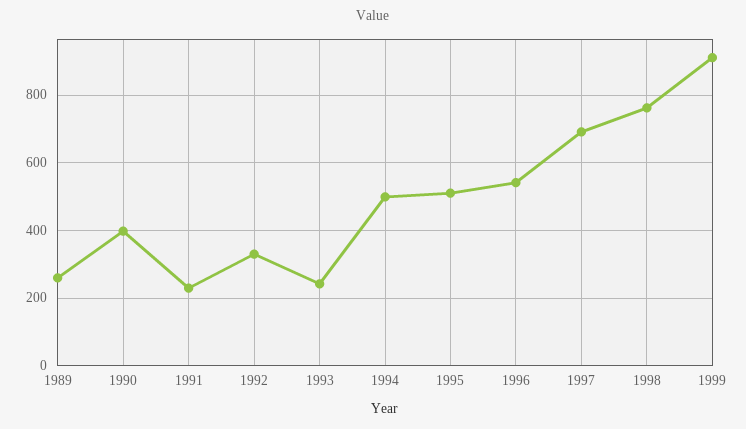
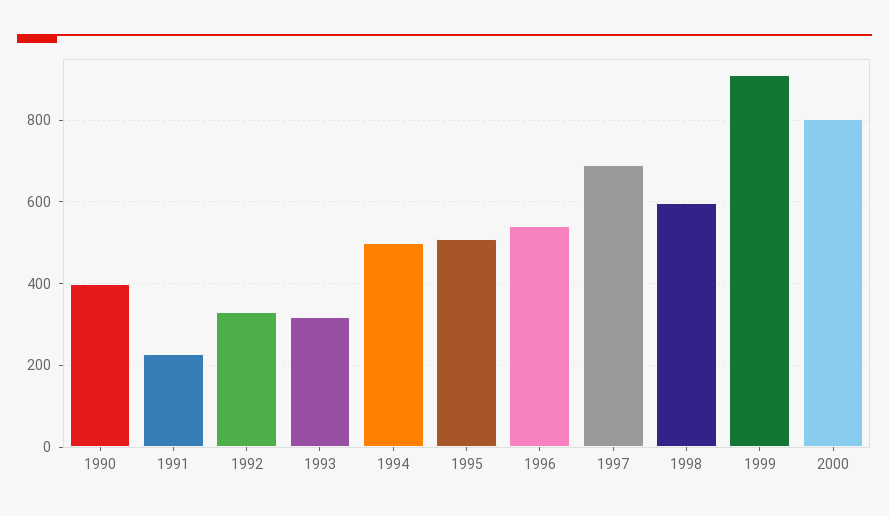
1989: 260 -> none
1993: 240 -> 320
1998: 760 -> 600
2000: none -> 800

